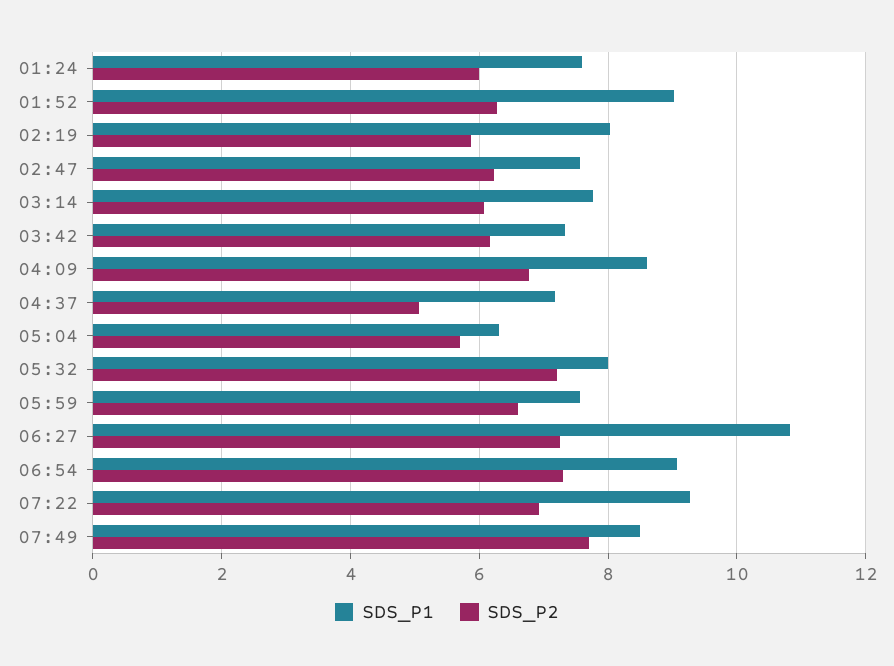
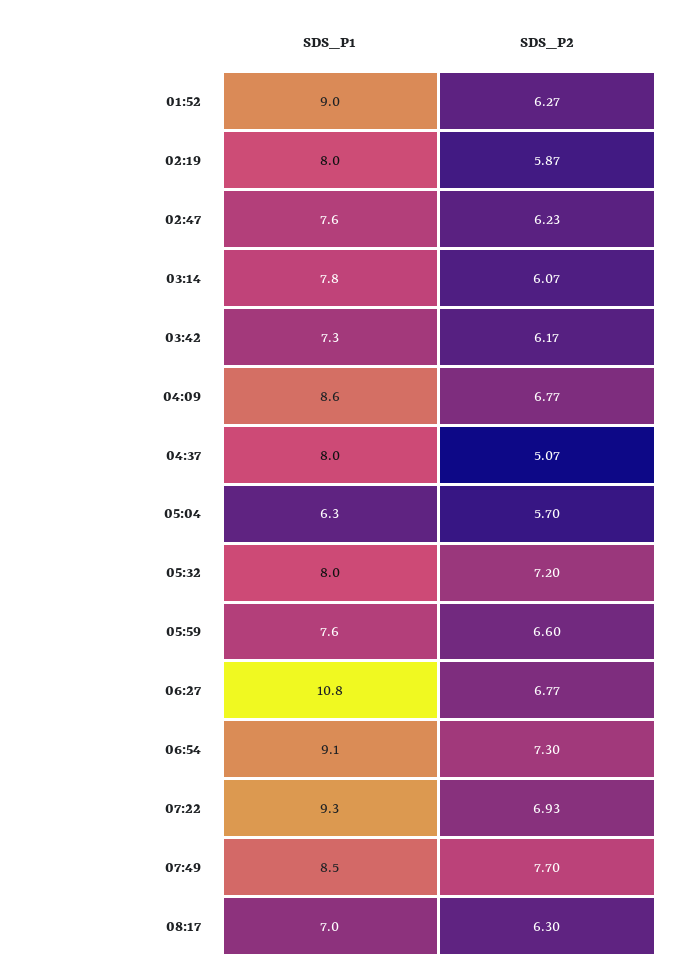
SDS_P1, 01:24: 7.6 -> none
SDS_P2, 01:24: 6 -> none
SDS_P1, 04:37: 7.2 -> 8
SDS_P2, 06:27: 7.2 -> 6.77
SDS_P1, 08:17: none -> 7
SDS_P2, 08:17: none -> 6.3

